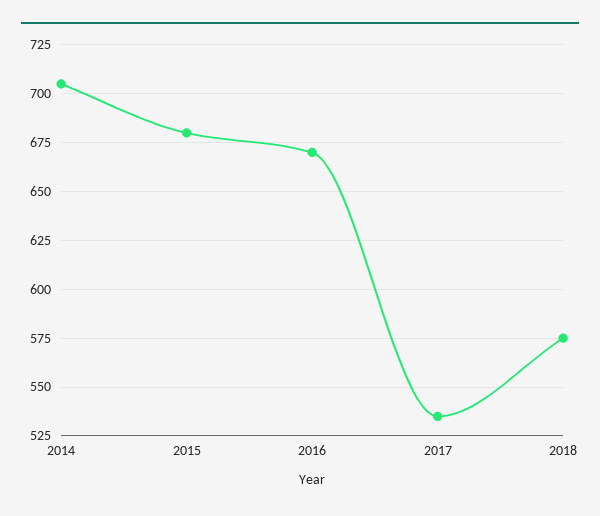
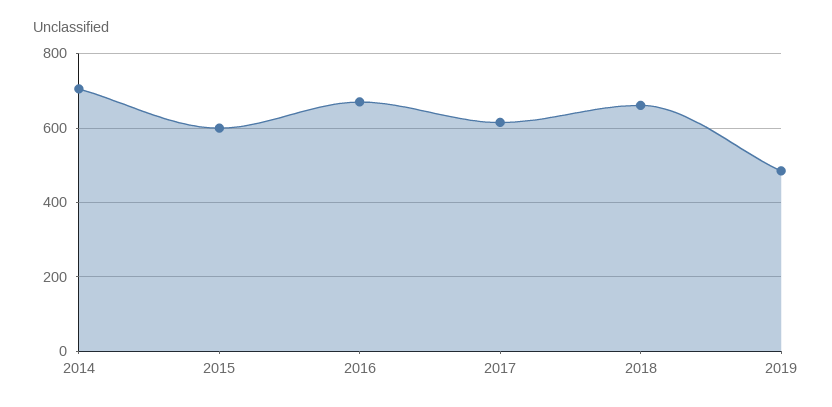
2015: 680 -> 600
2017: 535 -> 620
2018: 575 -> 660
2019: none -> 480

